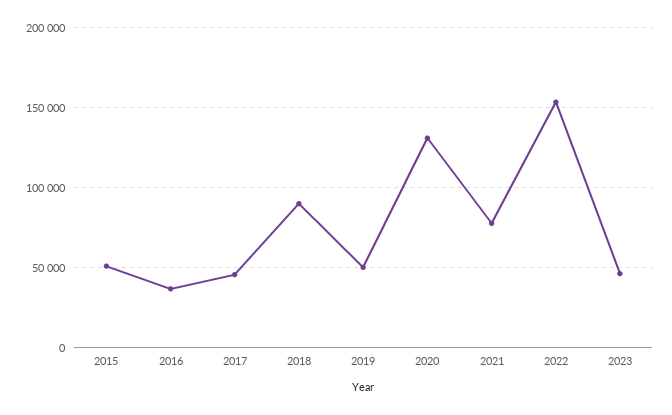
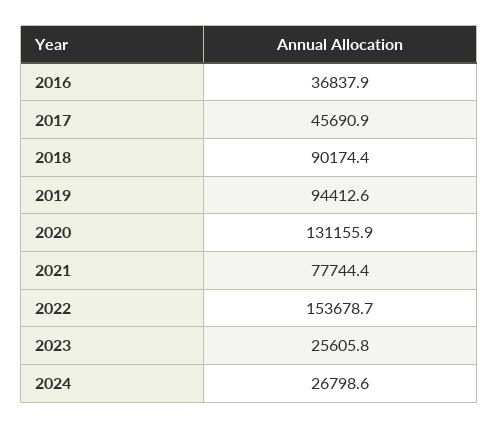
2015: 50000 -> none
2019: 50000 -> 94412.6
2023: 45000 -> 25605.8
2024: none -> 26798.6

